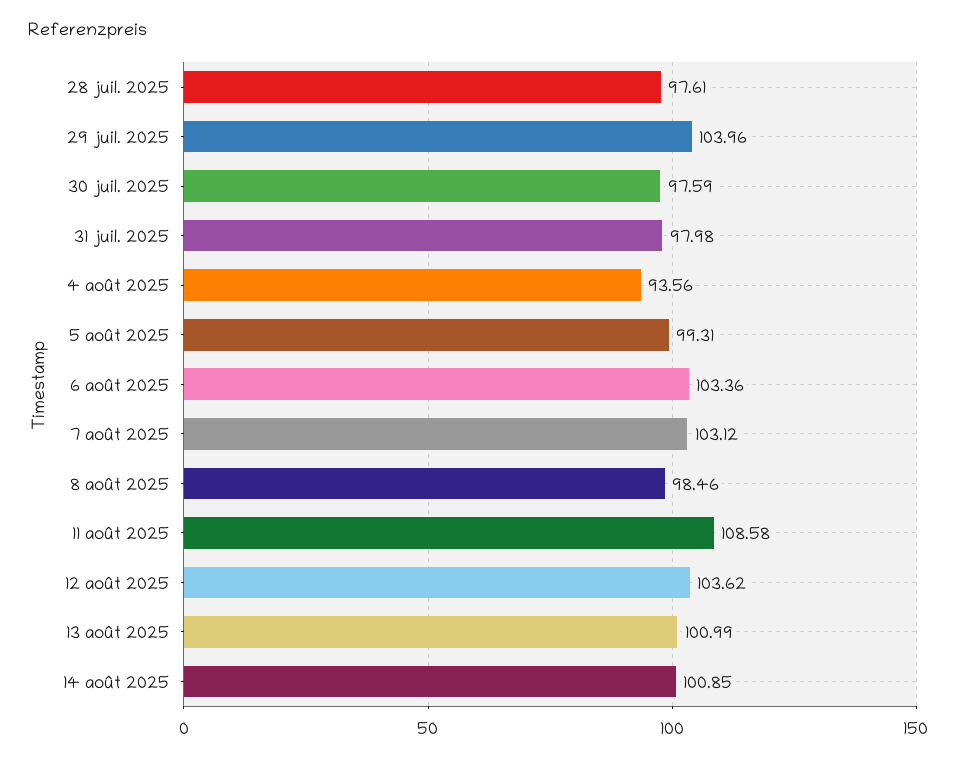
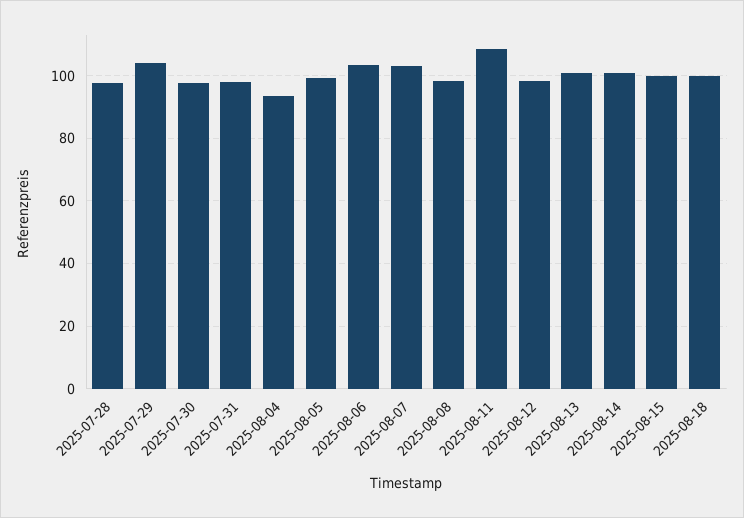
12 août 2025: 103.62 -> 98
2025-08-15: none -> 100
2025-08-18: none -> 100

